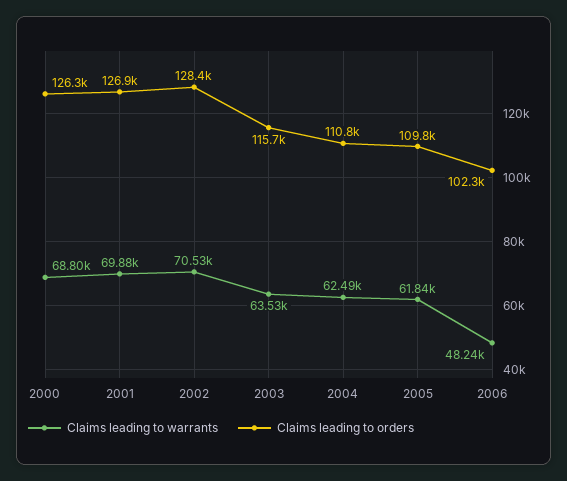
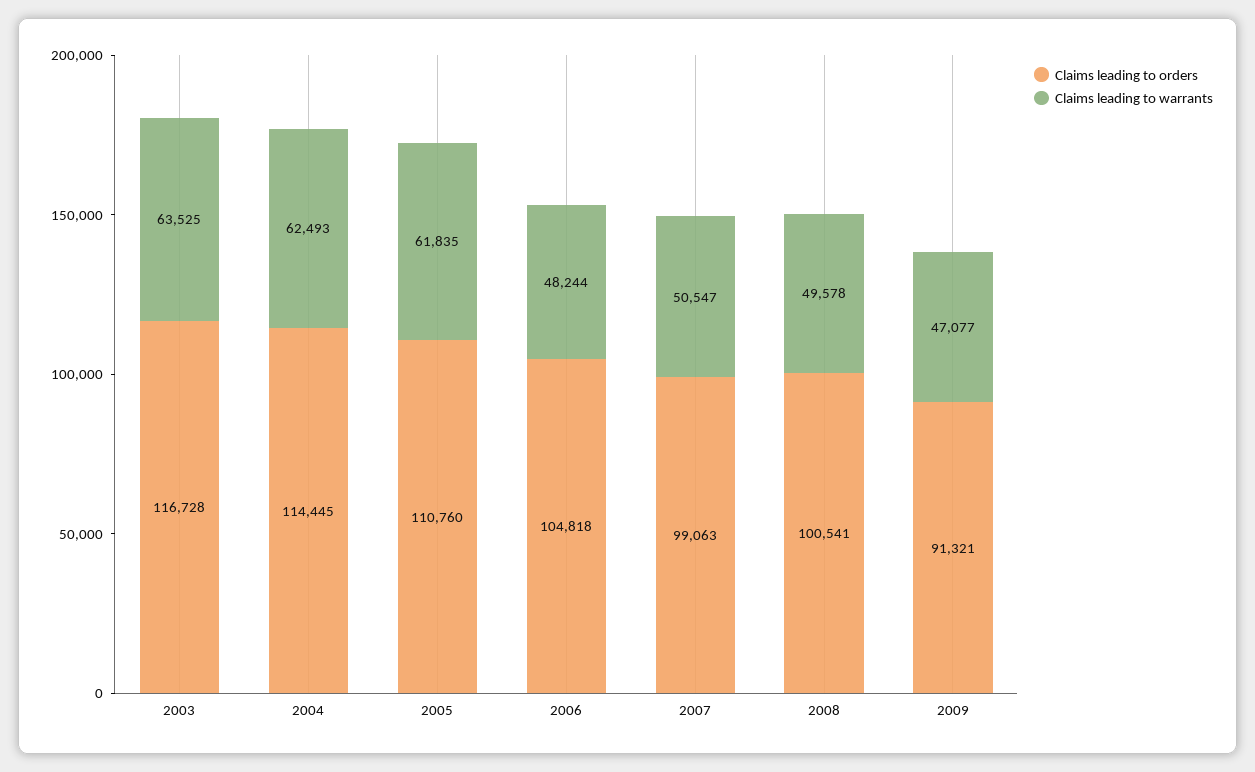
Claims leading to warrants, 2000: 68800 -> none
Claims leading to orders, 2000: 126300 -> none
Claims leading to warrants, 2001: 69880 -> none
Claims leading to orders, 2001: 126900 -> none
Claims leading to warrants, 2002: 70530 -> none
Claims leading to orders, 2002: 128400 -> none
Claims leading to orders, 2003: 115700 -> 116728
Claims leading to orders, 2004: 110800 -> 114445
Claims leading to orders, 2005: 109800 -> 110760
Claims leading to orders, 2006: 102300 -> 104818
Claims leading to orders, 2007: none -> 99063
Claims leading to warrants, 2007: none -> 50547
Claims leading to orders, 2008: none -> 100541
Claims leading to warrants, 2008: none -> 49578
Claims leading to orders, 2009: none -> 91321
Claims leading to warrants, 2009: none -> 47077

